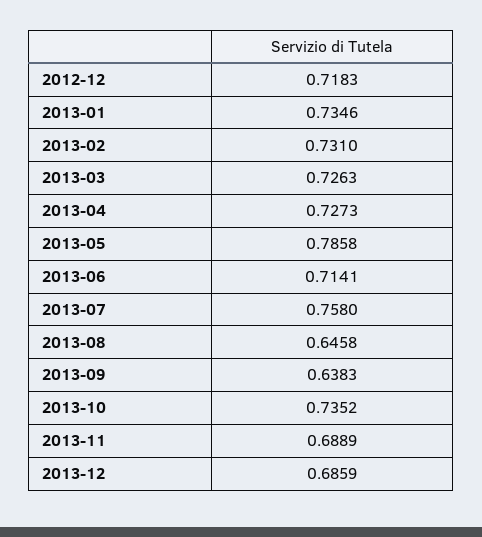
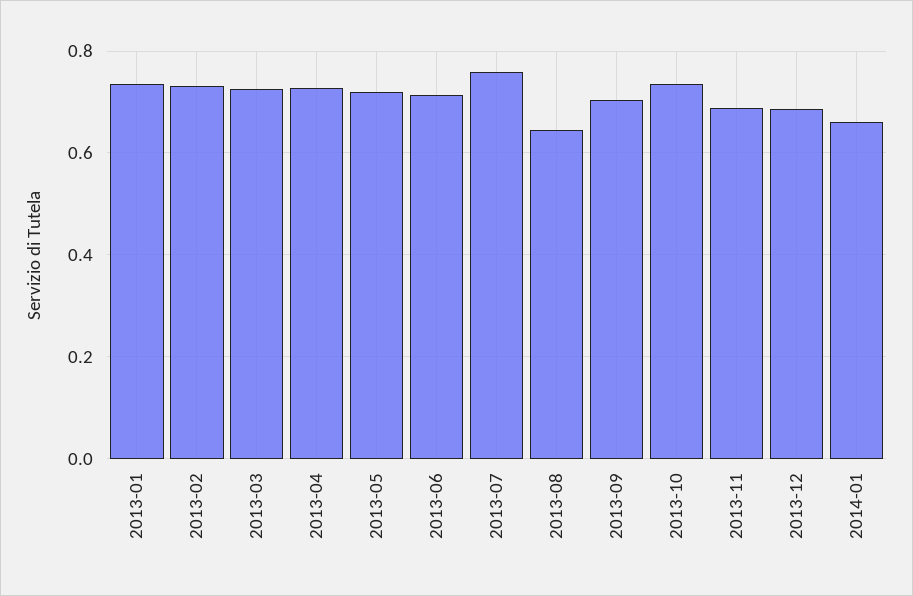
2012-12: 0.7183 -> none
2013-05: 0.7858 -> 0.72
2013-09: 0.6383 -> 0.7
2014-01: none -> 0.66

